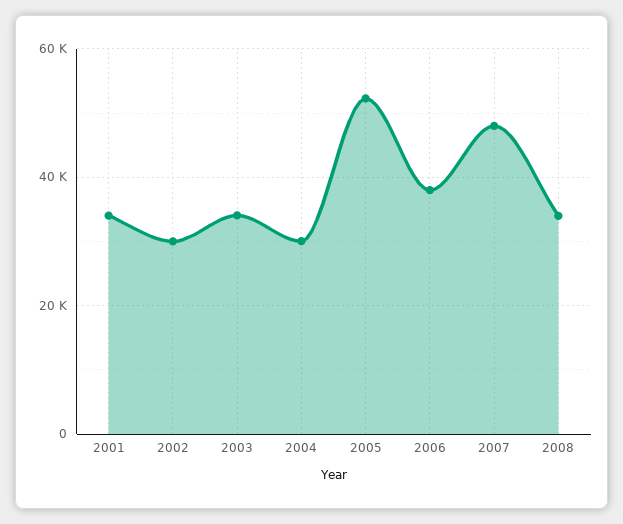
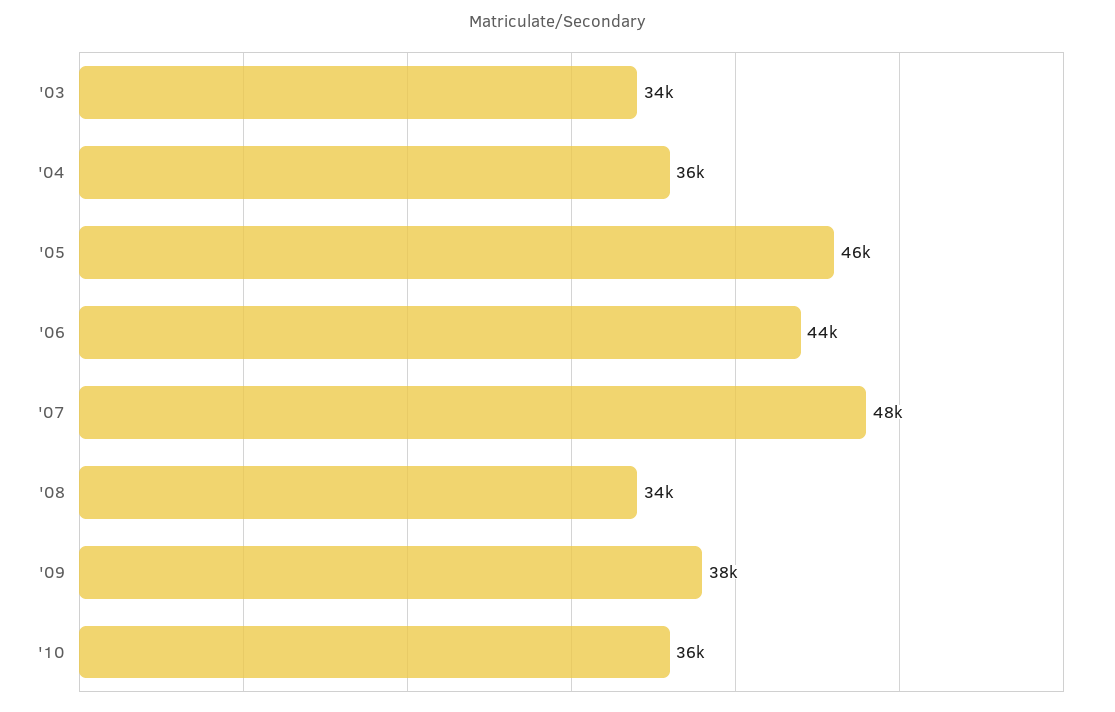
2001: 34000 -> none
2002: 30000 -> none
2004: 30000 -> 36000
2005: 52000 -> 46000
2006: 38000 -> 44000
'09: none -> 38000
'10: none -> 36000

